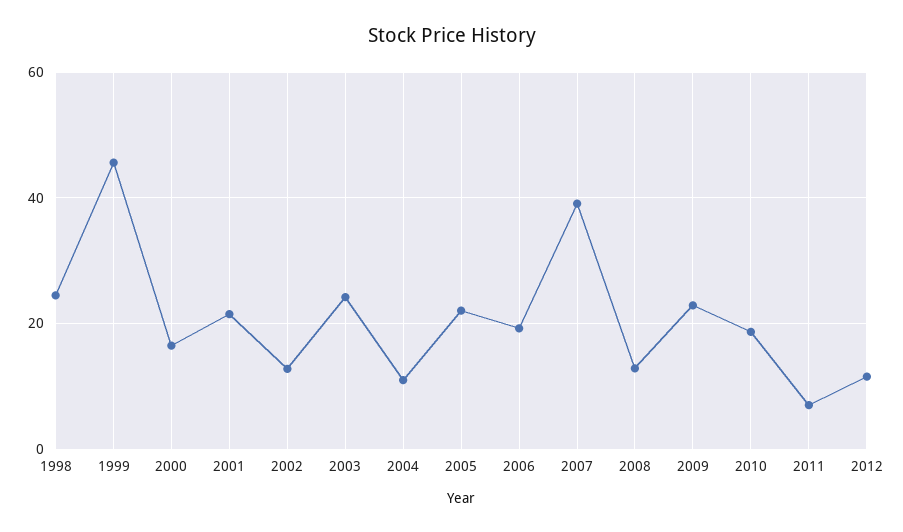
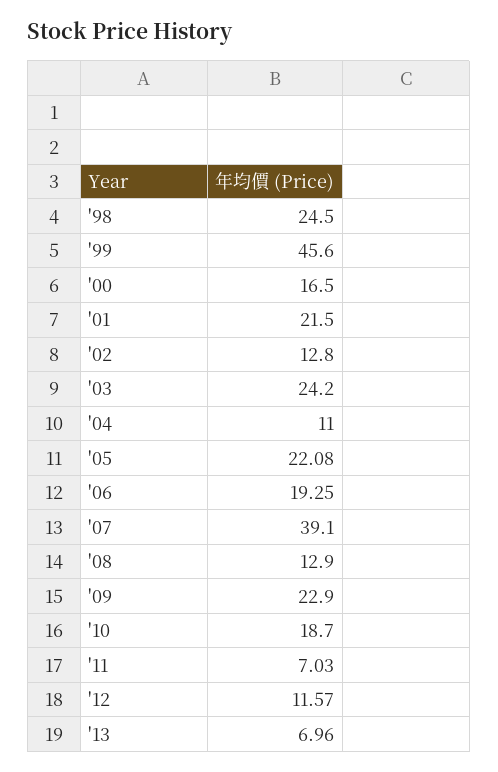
'13: none -> 6.96

